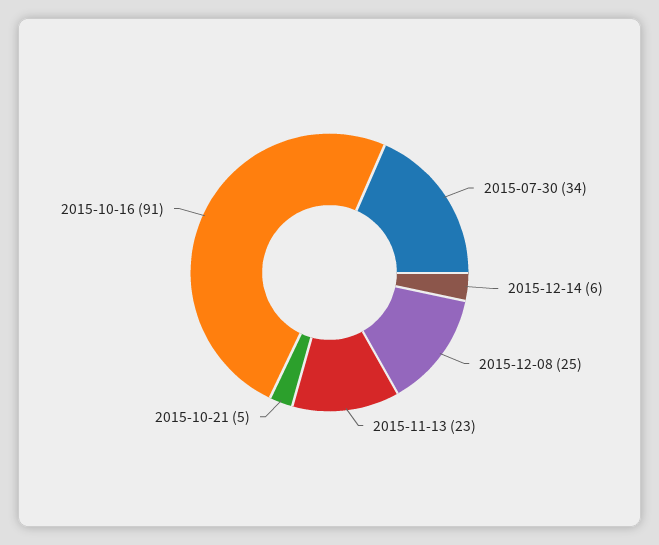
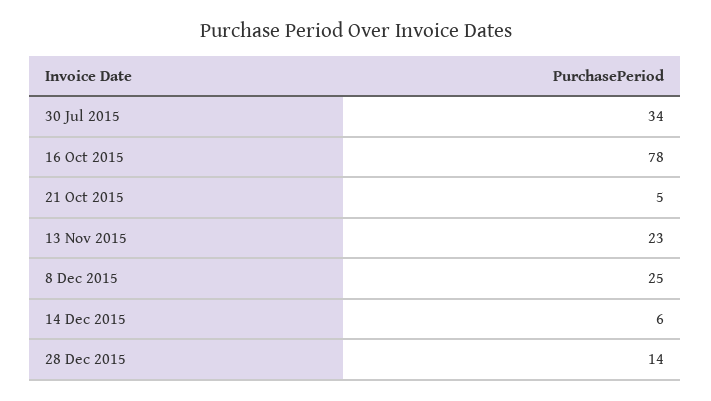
2015-10-16: 91 -> 78
28 Dec 2015: none -> 14

